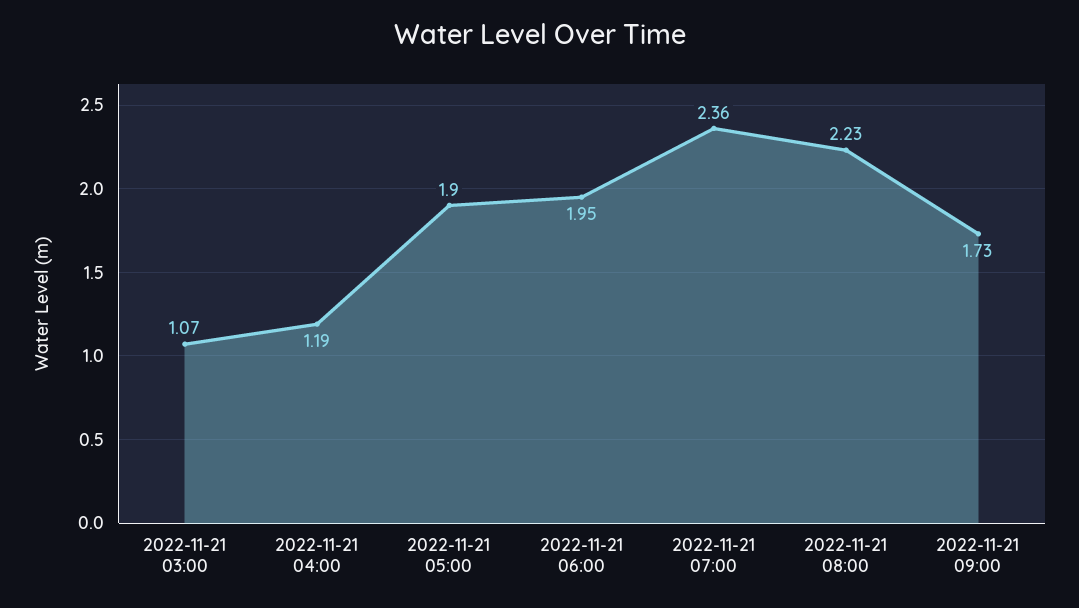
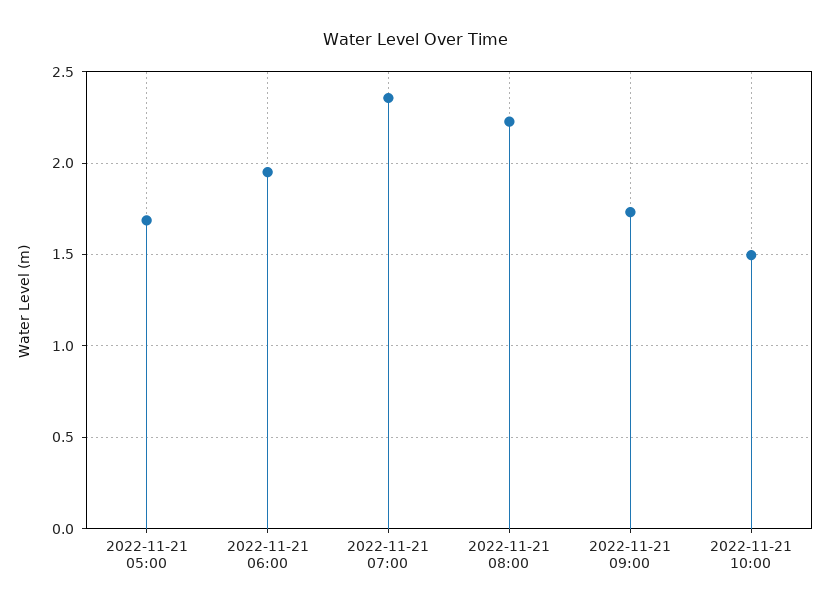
2022-11-21 03:00: 1.07 -> none
2022-11-21 04:00: 1.19 -> none
2022-11-21 05:00: 1.9 -> 1.7
2022-11-21 10:00: none -> 1.5

